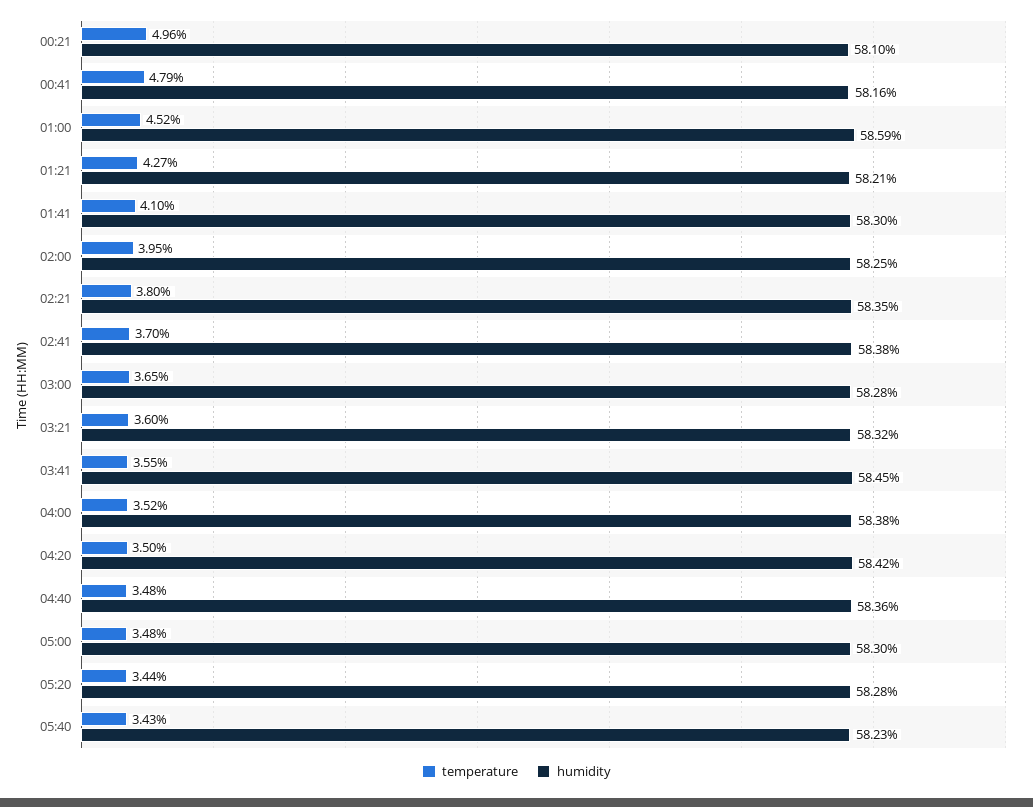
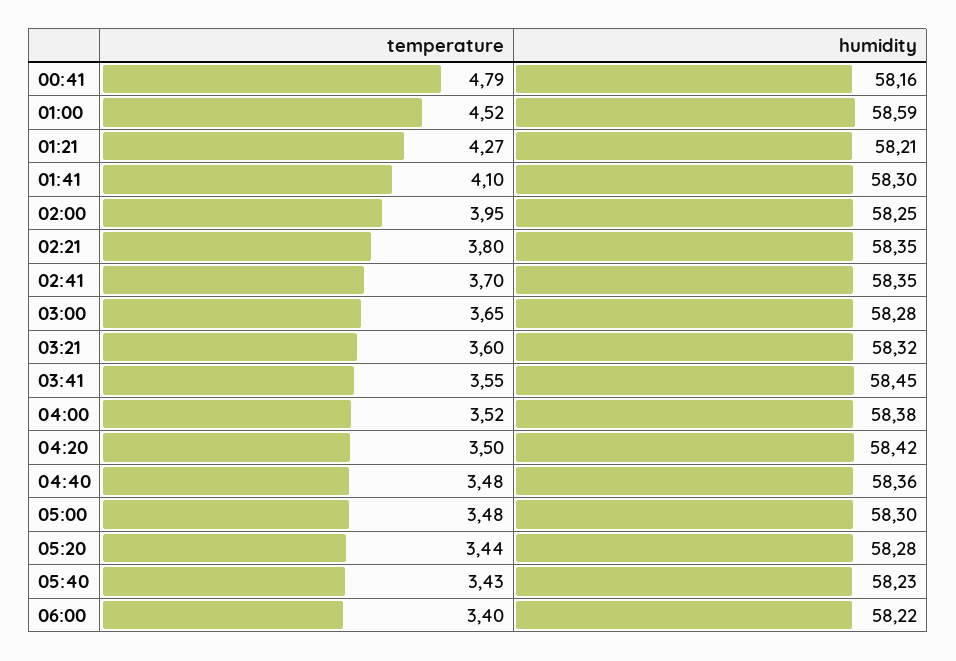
temperature, 00:21: 4.96 -> none
humidity, 00:21: 58.1 -> none
humidity, 02:41: 58.38 -> 58.35
temperature, 06:00: none -> 3.4
humidity, 06:00: none -> 58.22

